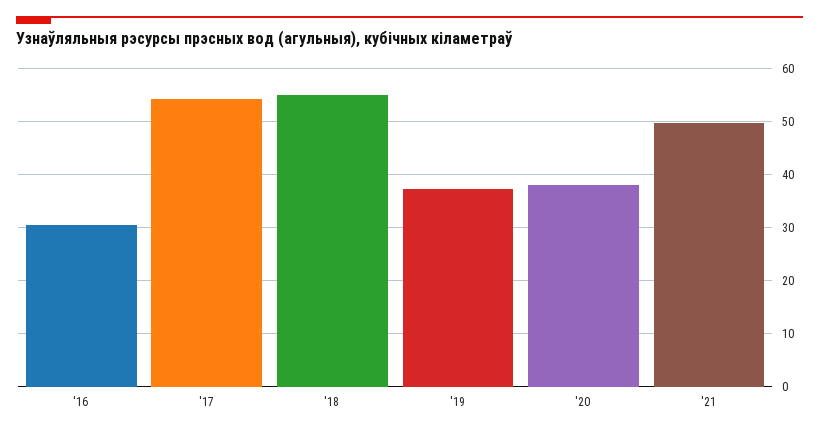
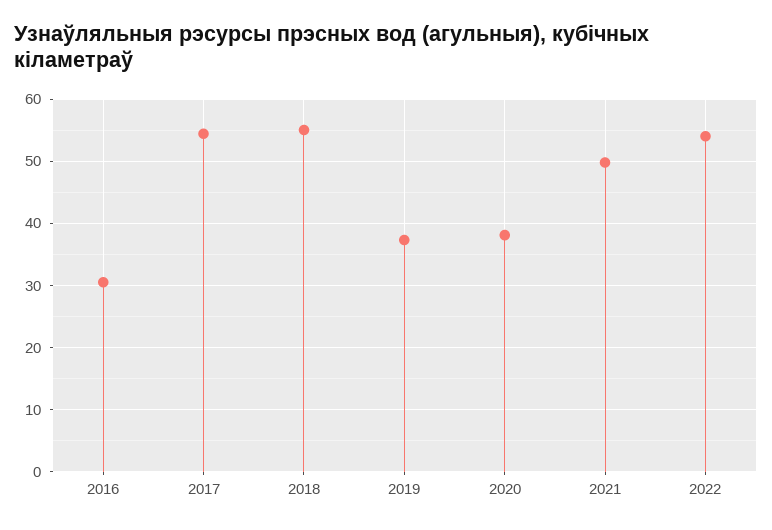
2022: none -> 54

